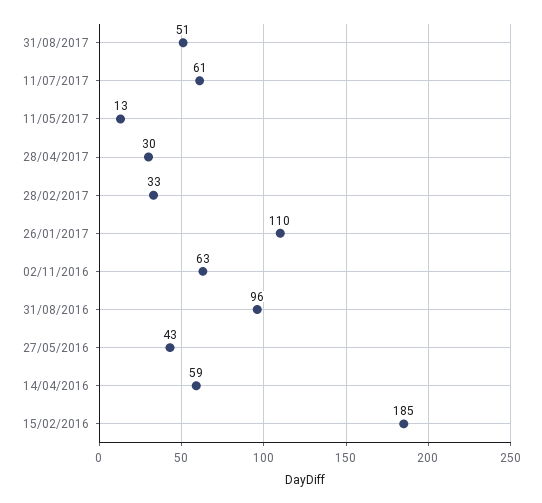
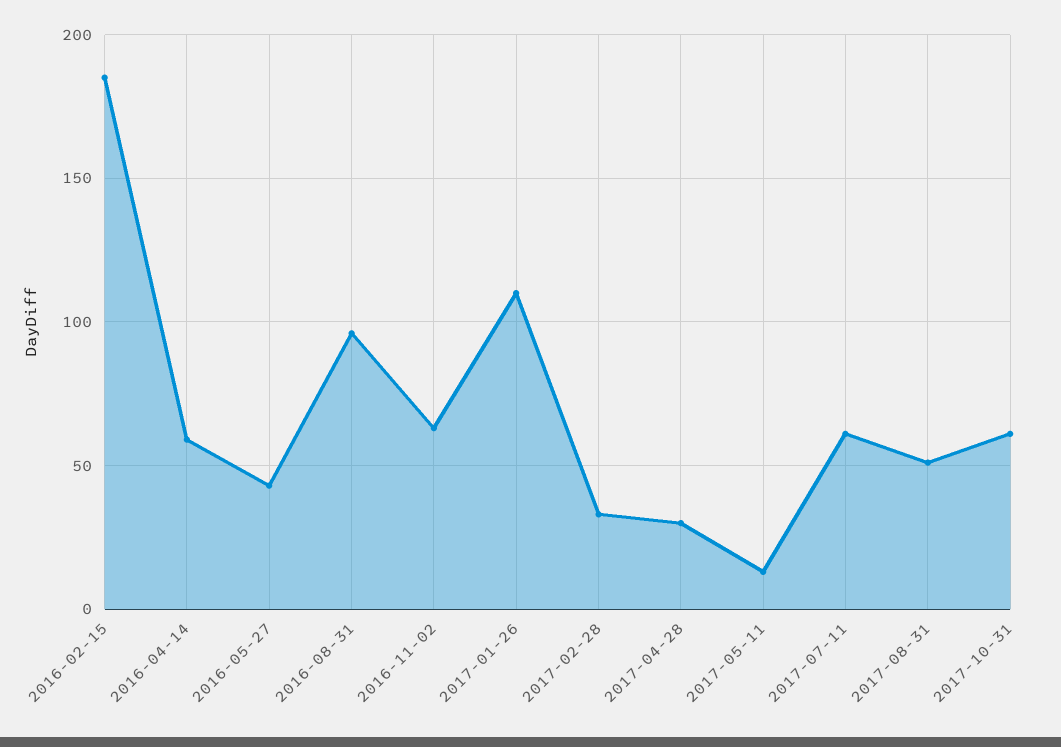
2017-10-31: none -> 60

